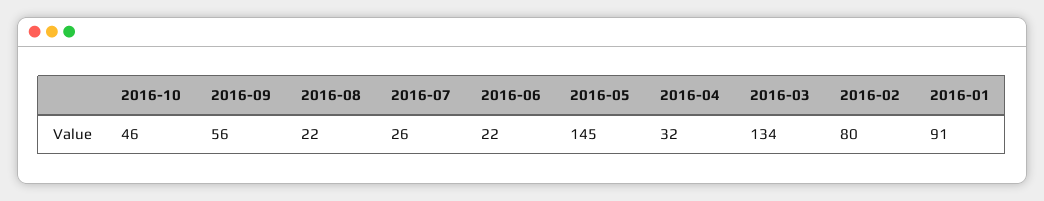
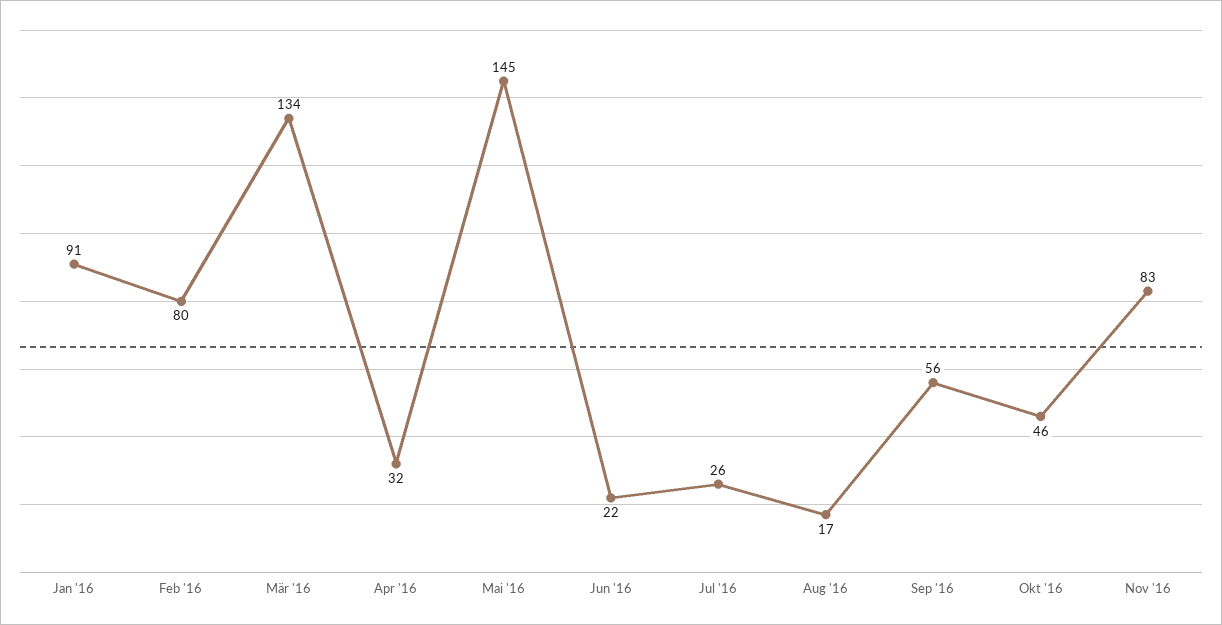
2016-08: 22 -> 17
Nov '16: none -> 83

